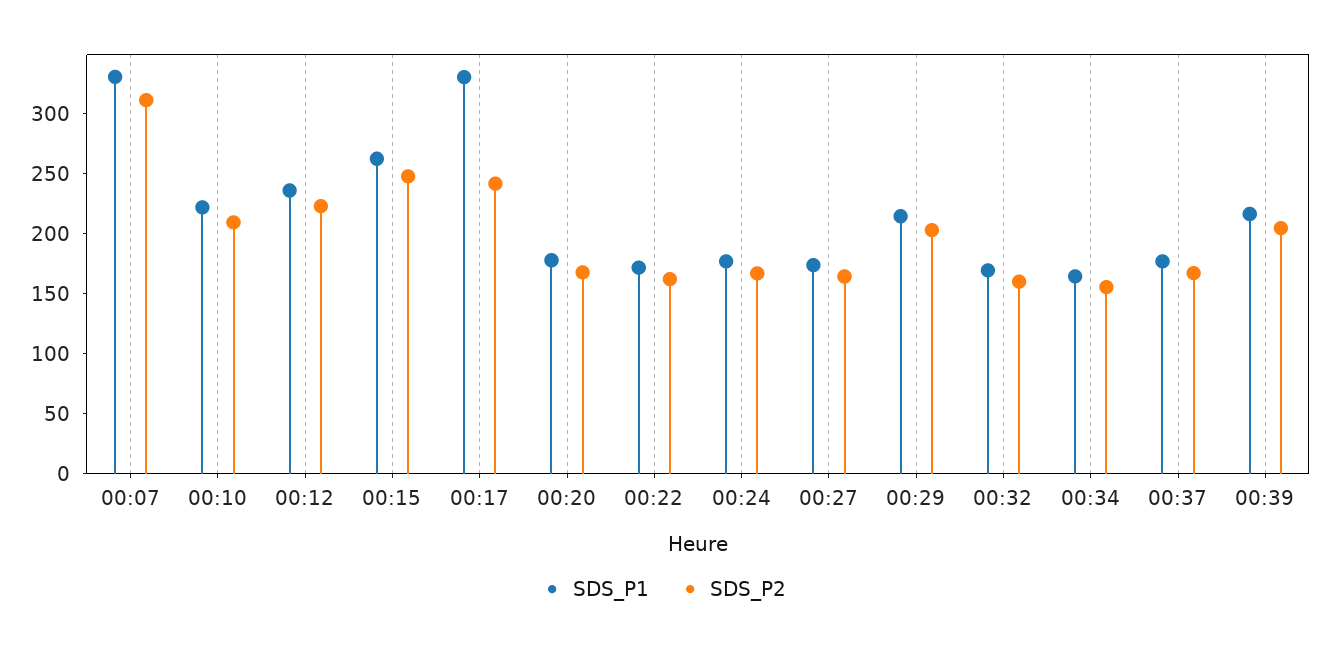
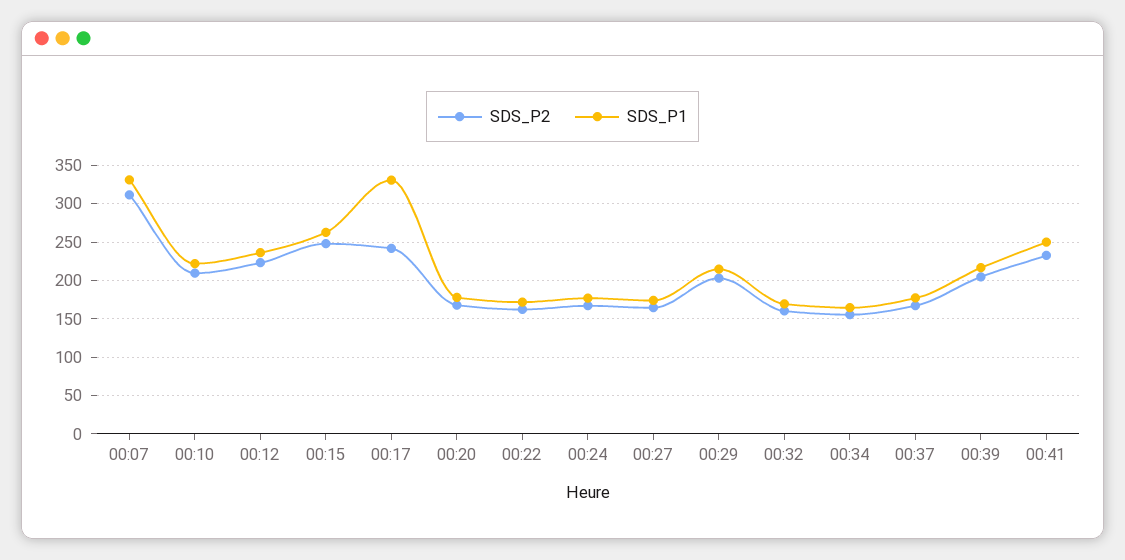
SDS_P2, 00:41: none -> 230
SDS_P1, 00:41: none -> 250

